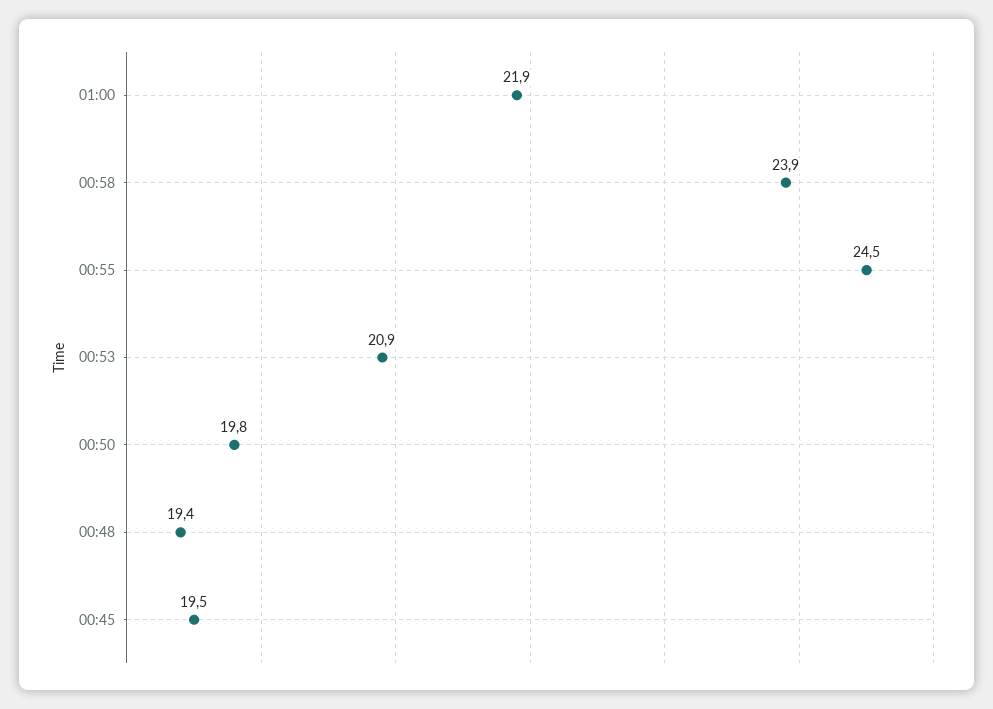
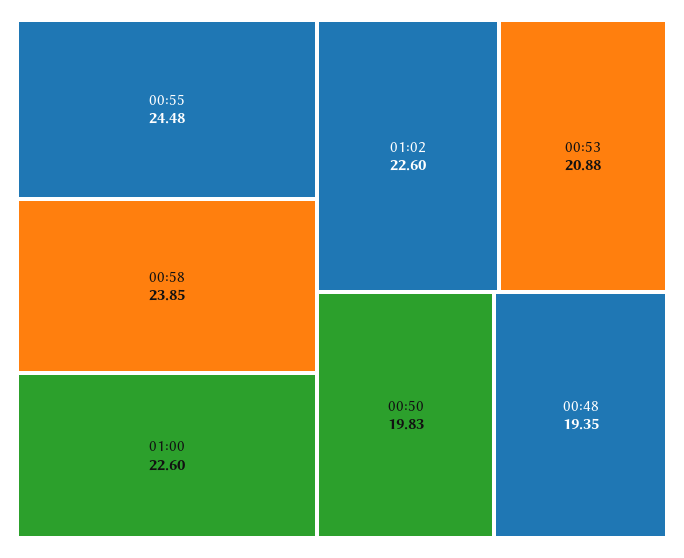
01:00: 21.9 -> 22.6
00:45: 19.5 -> none
01:02: none -> 22.6

